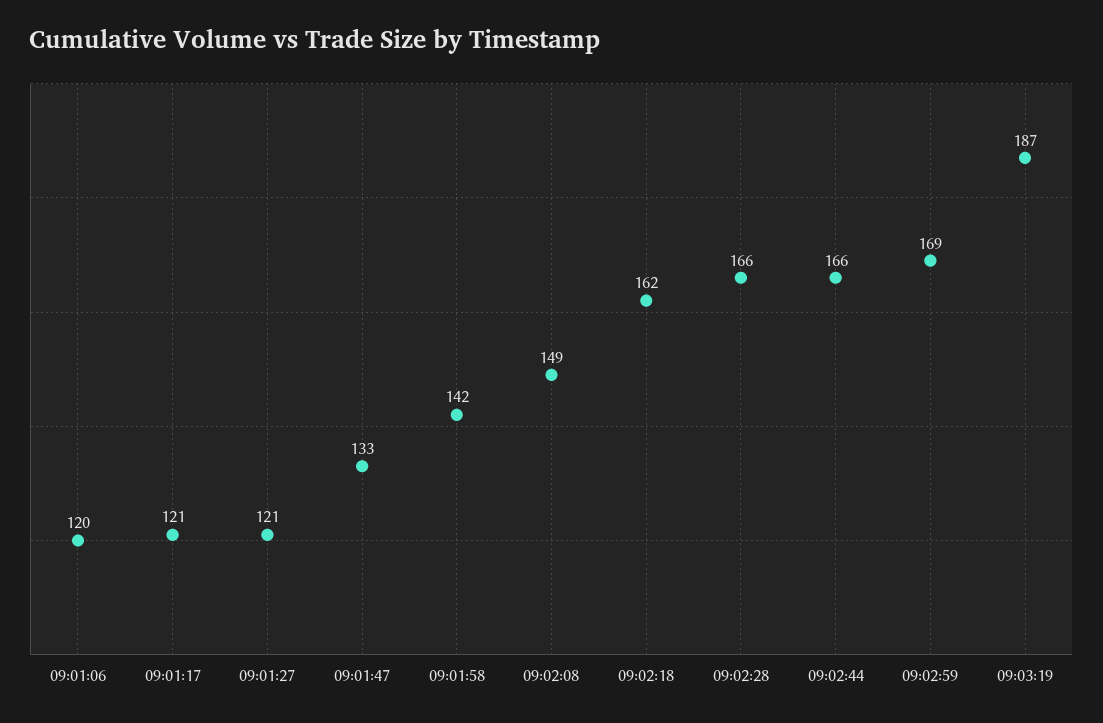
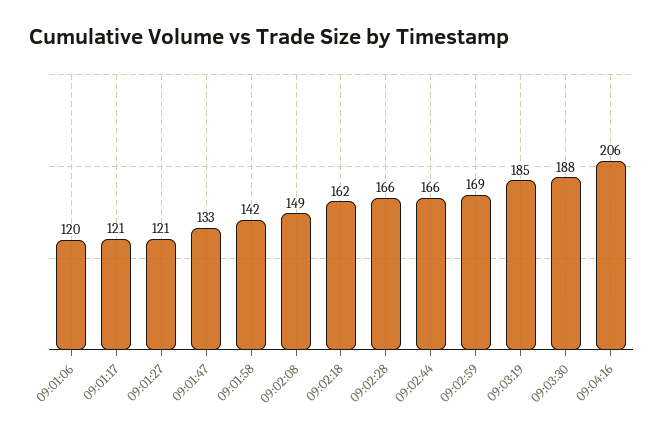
09:03:19: 187 -> 185
09:03:30: none -> 188
09:04:16: none -> 206

